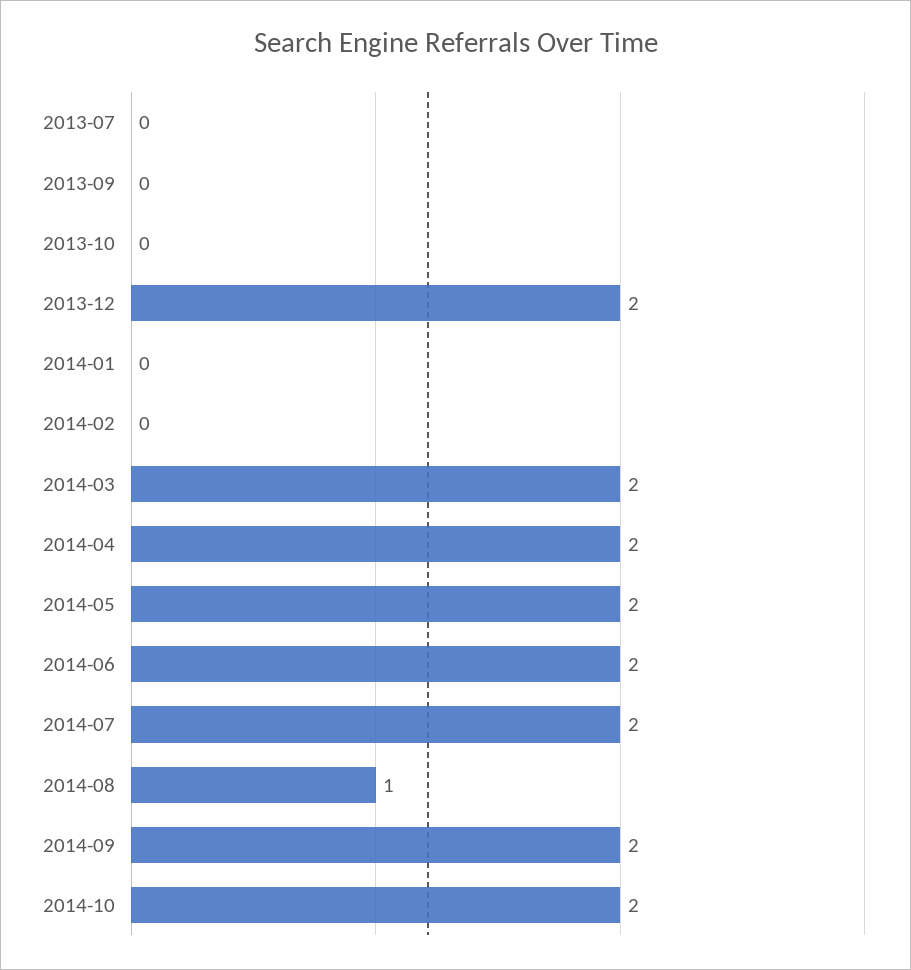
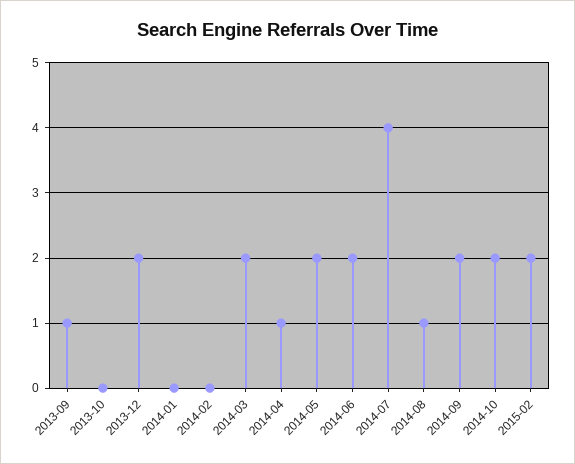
2013-07: 0 -> none
2013-09: 0 -> 1
2014-04: 2 -> 1
2014-07: 2 -> 4
2015-02: none -> 2

